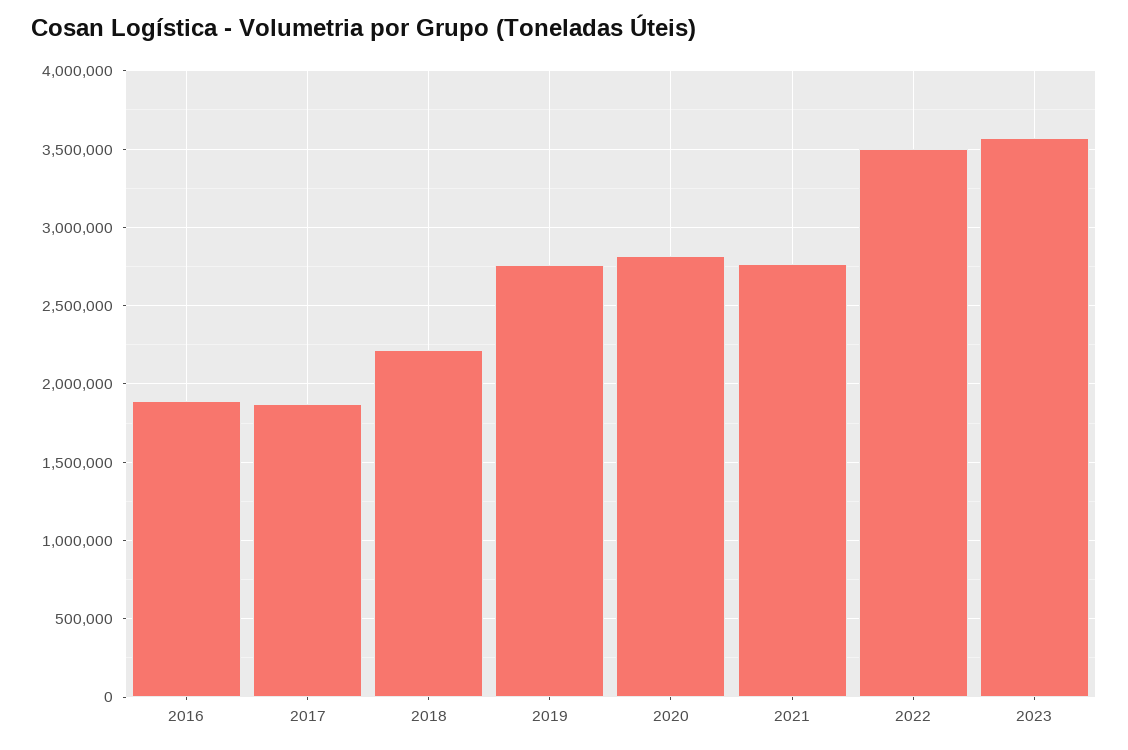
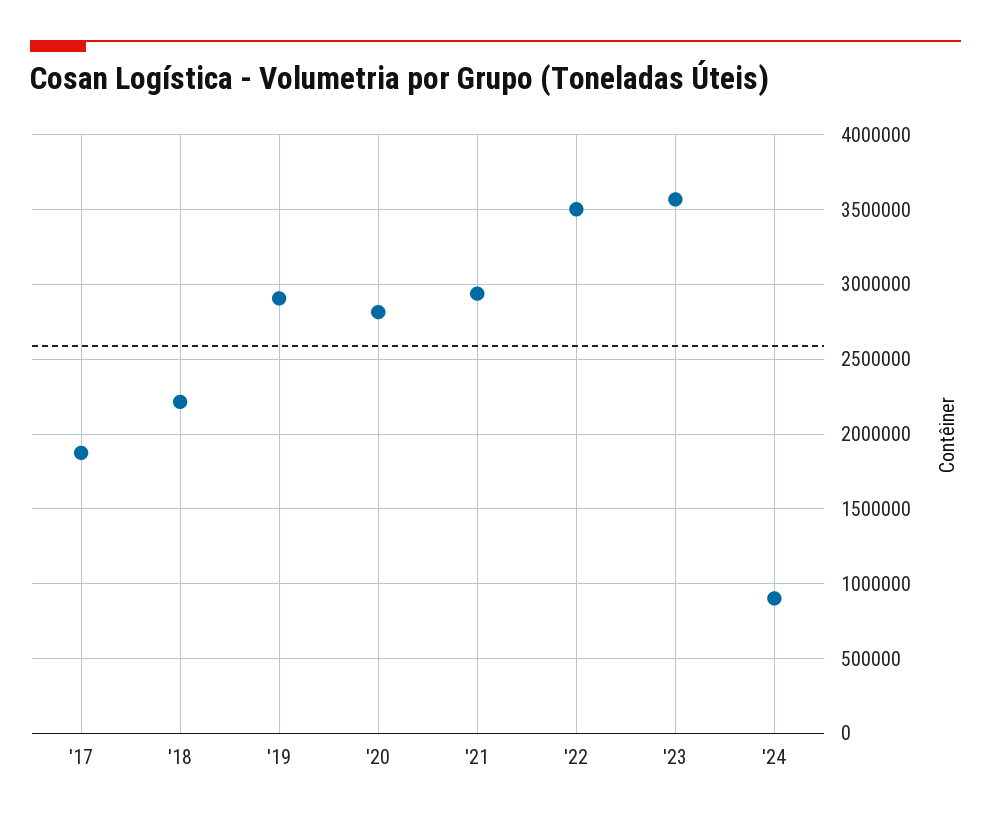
2016: 1900000 -> none
2019: 2750000 -> 2900000
2021: 2750000 -> 2950000
'24: none -> 900000

